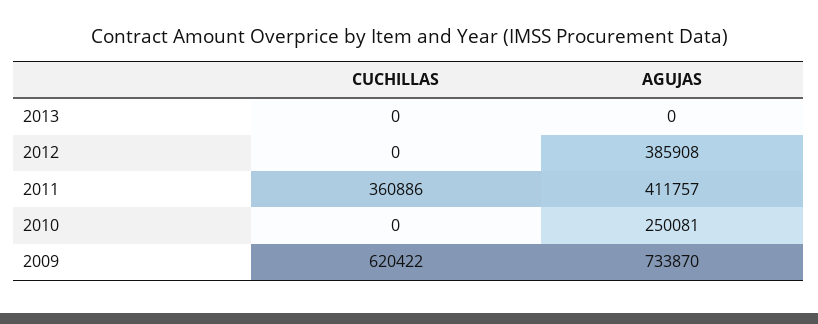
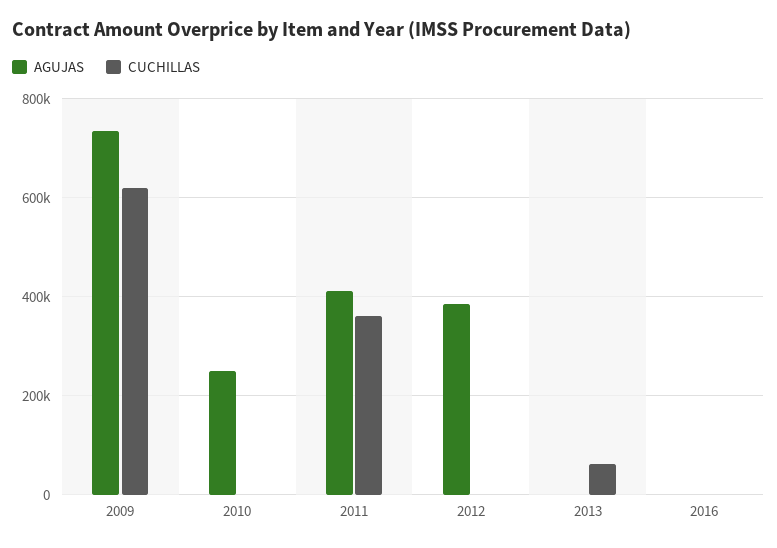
CUCHILLAS, 2013: 0 -> 60000
AGUJAS, 2016: none -> 0
CUCHILLAS, 2016: none -> 0

